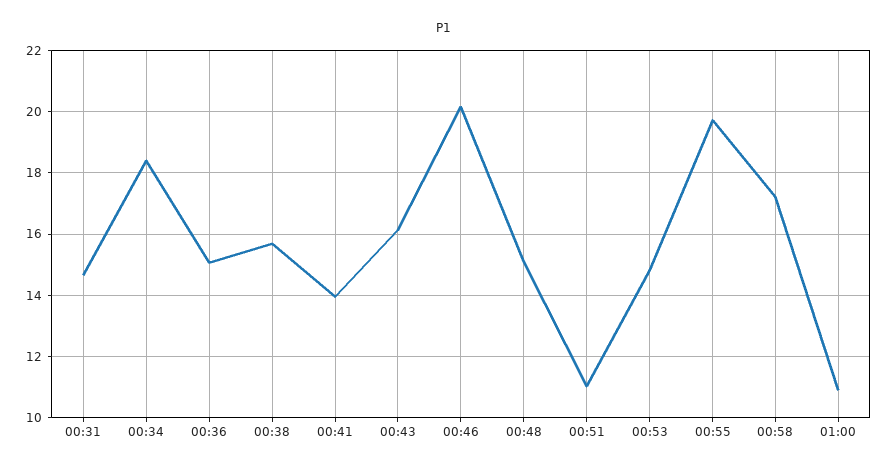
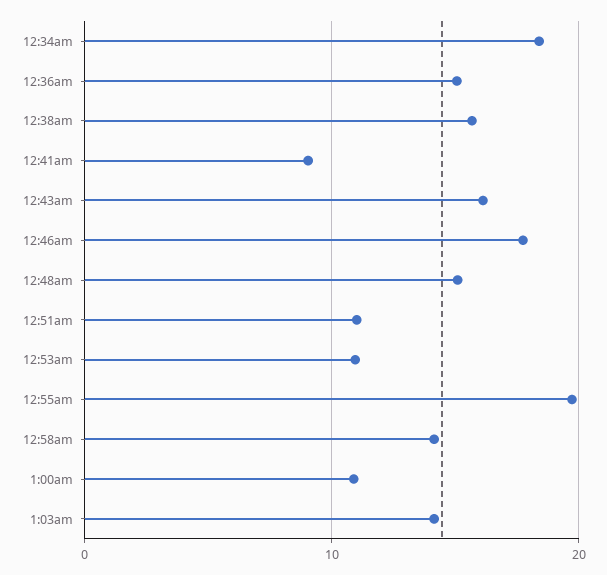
00:31: 14.6 -> none
00:41: 14 -> 9
00:46: 20.2 -> 18
00:53: 14.8 -> 11
00:58: 17.2 -> 14
1:03am: none -> 14

